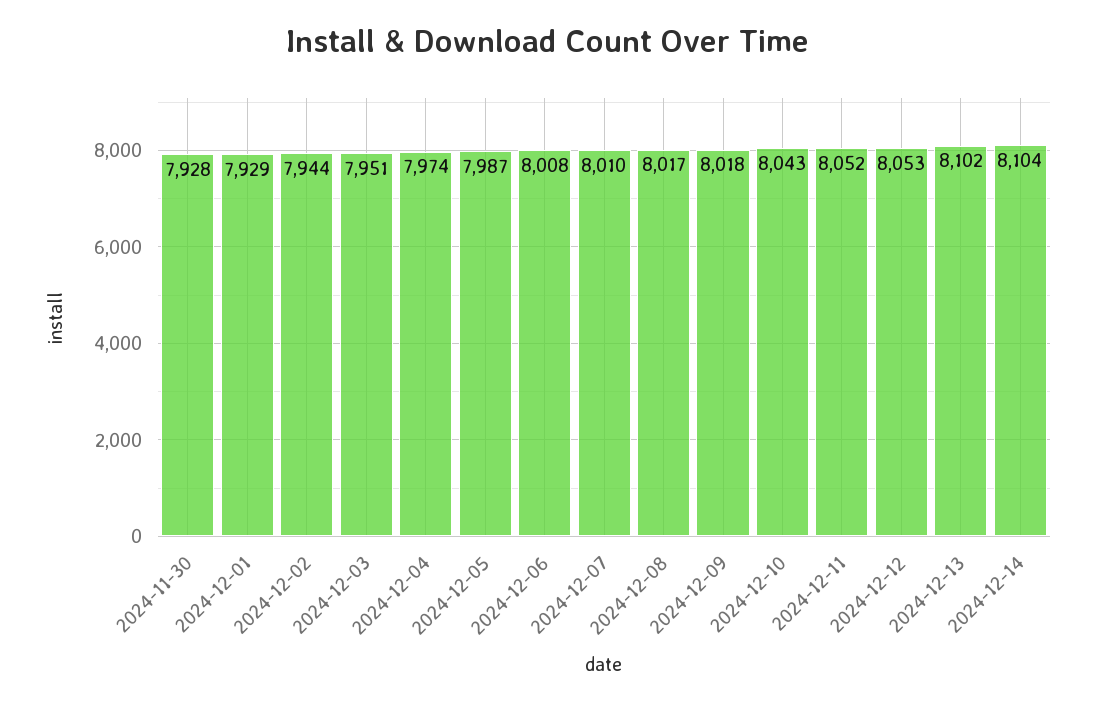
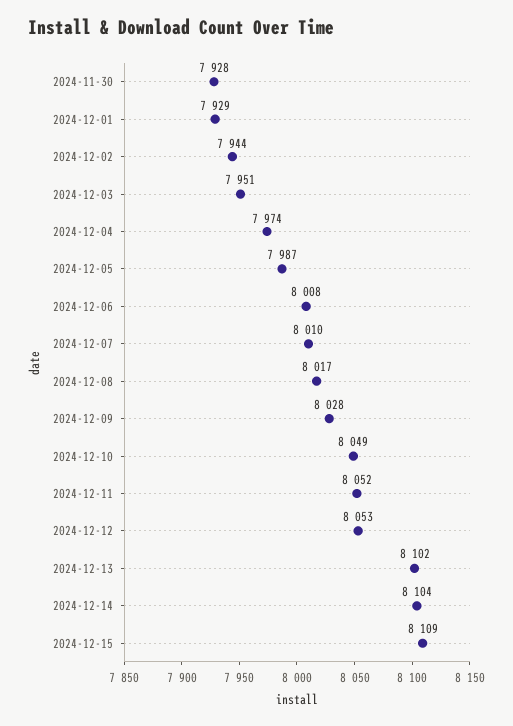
2024-12-09: 8018 -> 8028
2024-12-10: 8043 -> 8049
2024-12-15: none -> 8109

